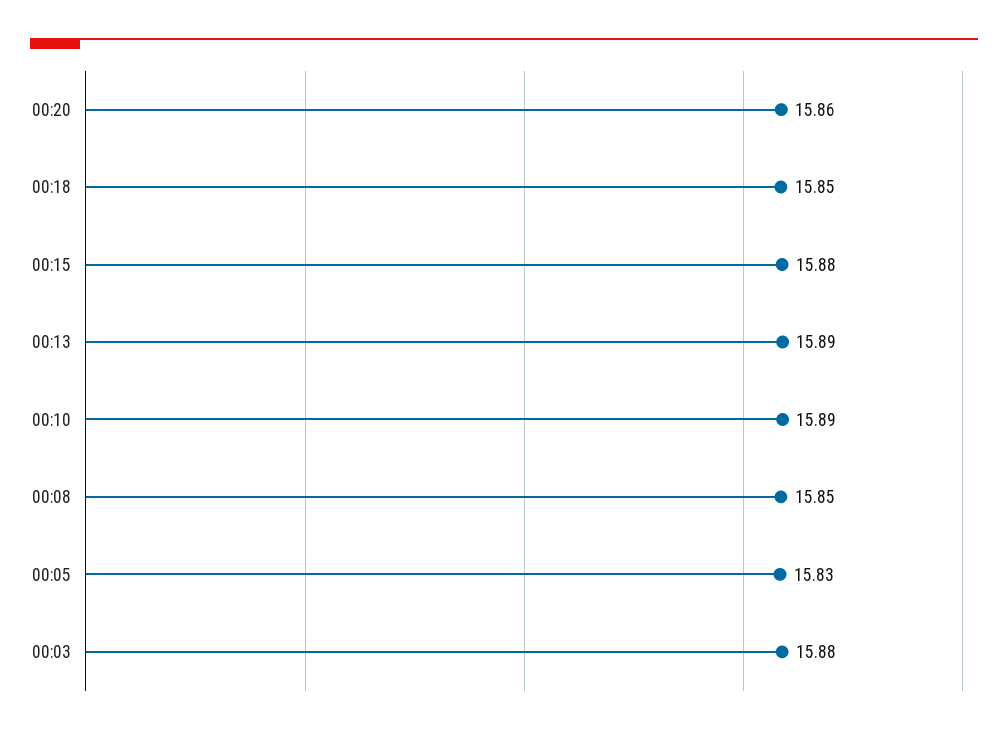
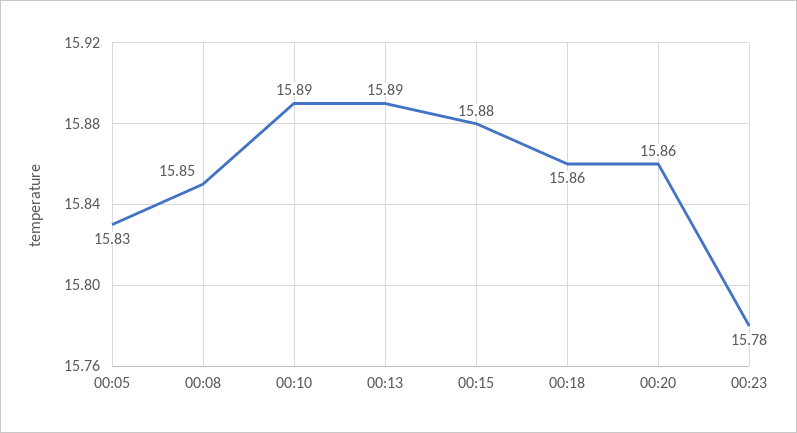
00:18: 15.85 -> 15.86
00:03: 15.88 -> none
00:23: none -> 15.78

